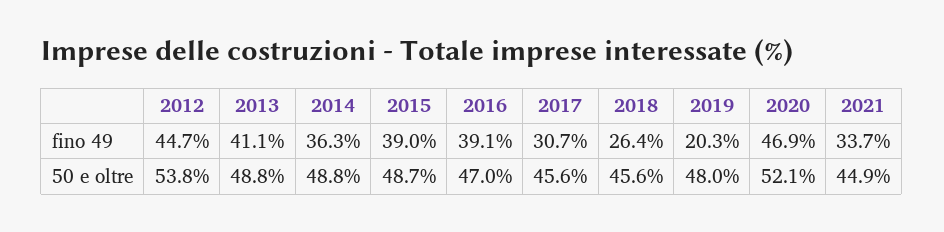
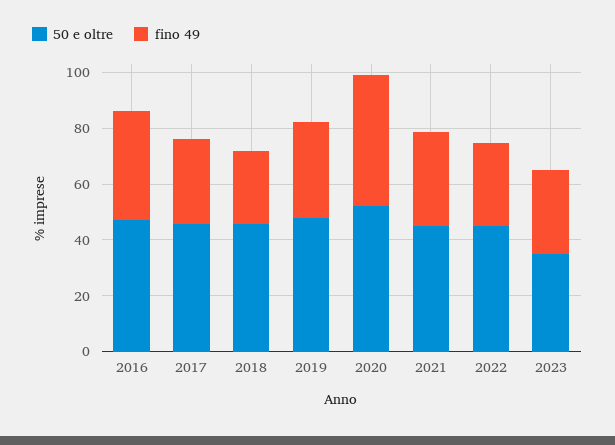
fino 49, 2012: 44.7 -> none
fino 49, 2013: 41.1 -> none
fino 49, 2014: 36.3 -> none
fino 49, 2015: 39 -> none
fino 49, 2019: 20.3 -> 35
50 e oltre, 2012: 53.8 -> none
50 e oltre, 2013: 48.8 -> none
50 e oltre, 2014: 48.8 -> none
50 e oltre, 2015: 48.7 -> none
50 e oltre, 2022: none -> 45
fino 49, 2022: none -> 30
50 e oltre, 2023: none -> 35
fino 49, 2023: none -> 30

